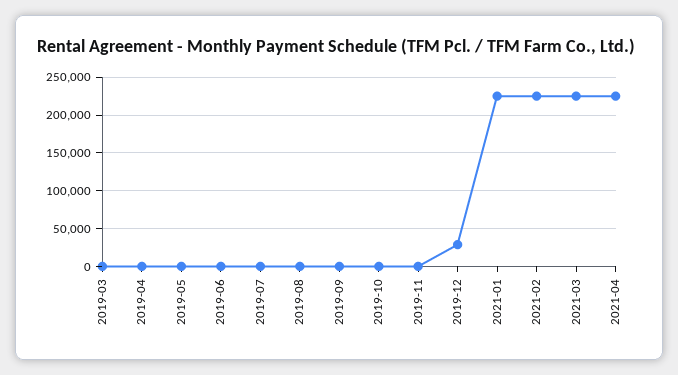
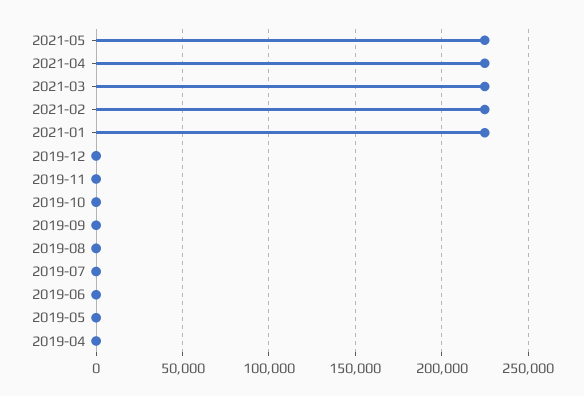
2019-03: 0 -> none
2019-12: 30000 -> 0
2021-05: none -> 225000

